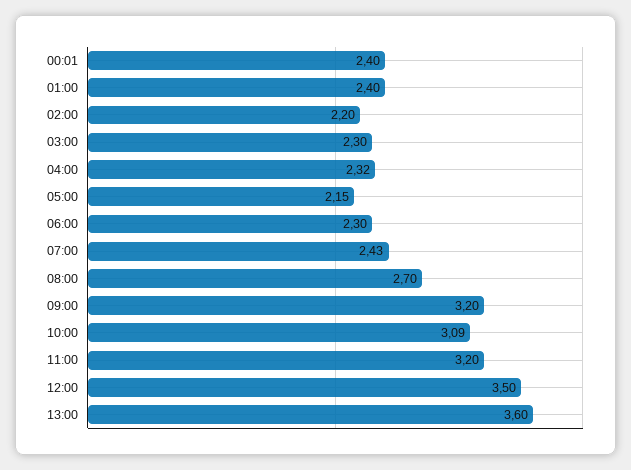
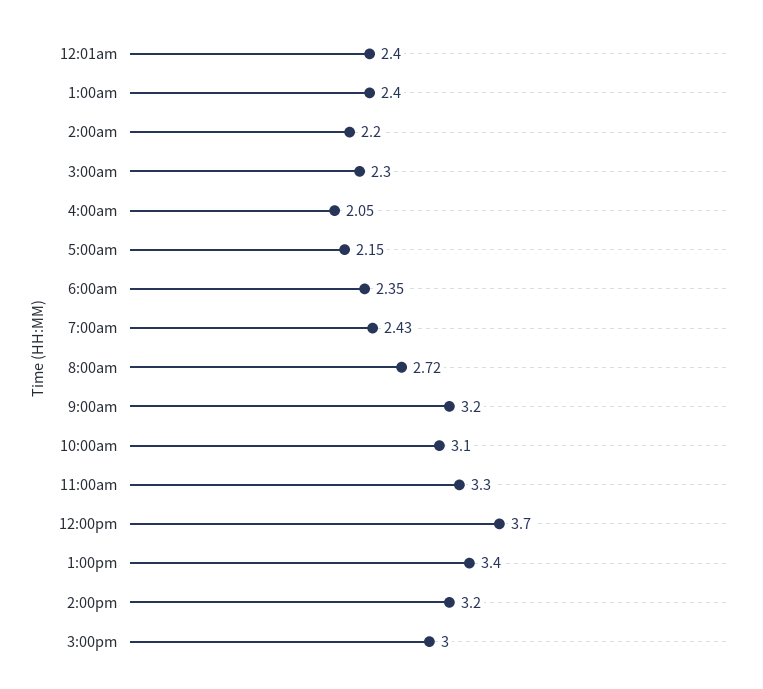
04:00: 2.32 -> 2.05
06:00: 2.3 -> 2.35
08:00: 2.7 -> 2.72
10:00: 3.09 -> 3.1
11:00: 3.2 -> 3.3
12:00: 3.5 -> 3.7
13:00: 3.6 -> 3.4
2:00pm: none -> 3.2
3:00pm: none -> 3

